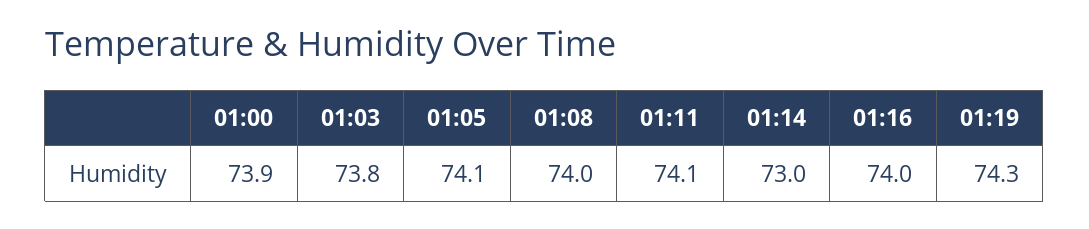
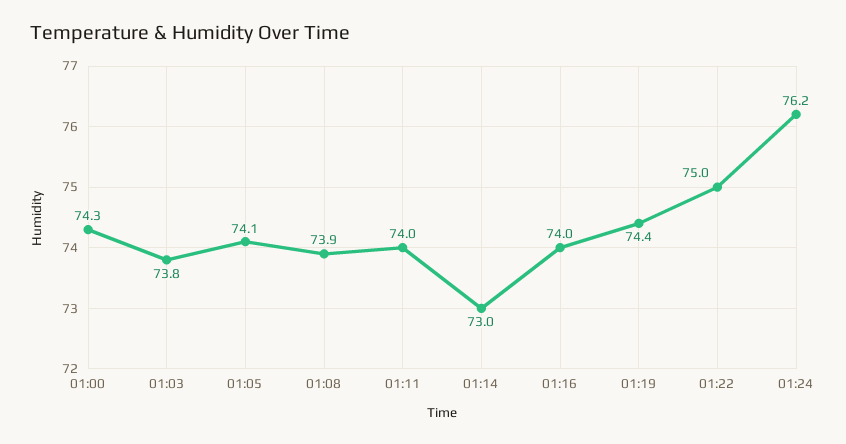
01:00: 73.9 -> 74.3
01:08: 74 -> 73.9
01:11: 74.1 -> 74
01:19: 74.3 -> 74.4
01:22: none -> 75
01:24: none -> 76.2

